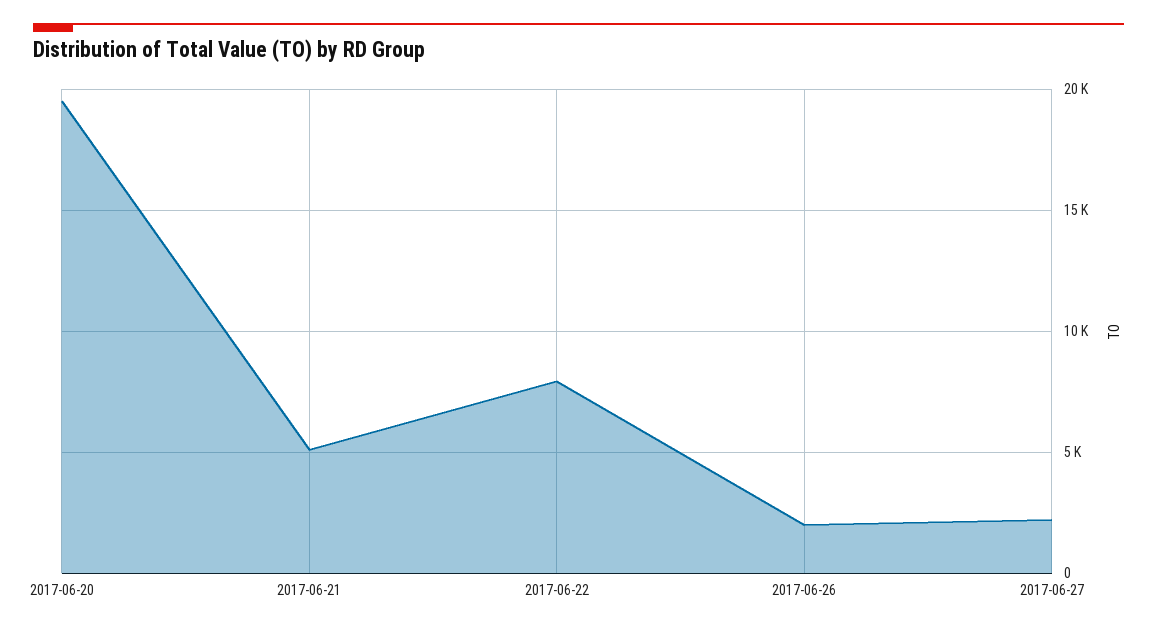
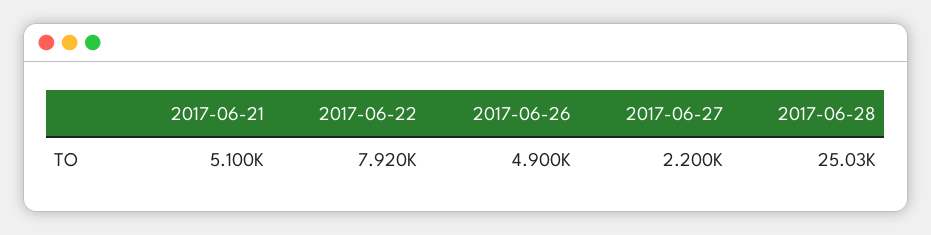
2017-06-20: 19500 -> none
2017-06-26: 2000 -> 4900
2017-06-28: none -> 25030

